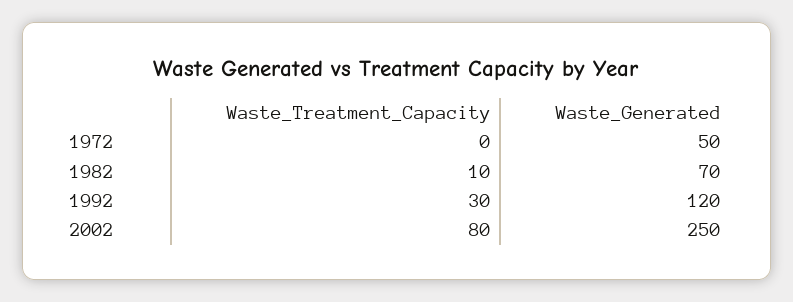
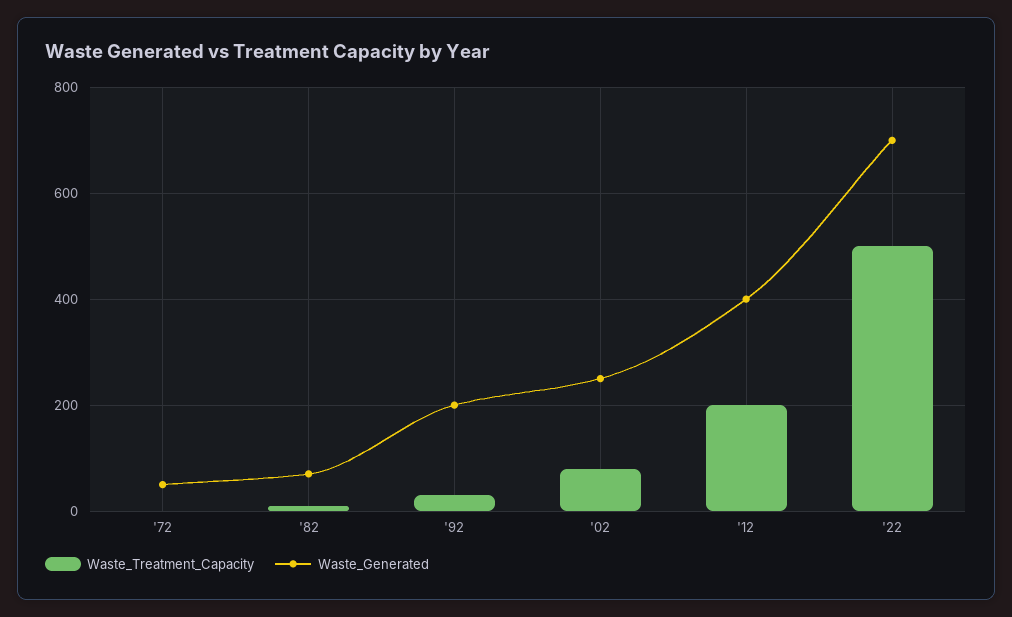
Waste_Generated, 1992: 120 -> 200
Waste_Treatment_Capacity, '12: none -> 200
Waste_Generated, '12: none -> 400
Waste_Treatment_Capacity, '22: none -> 500
Waste_Generated, '22: none -> 700

